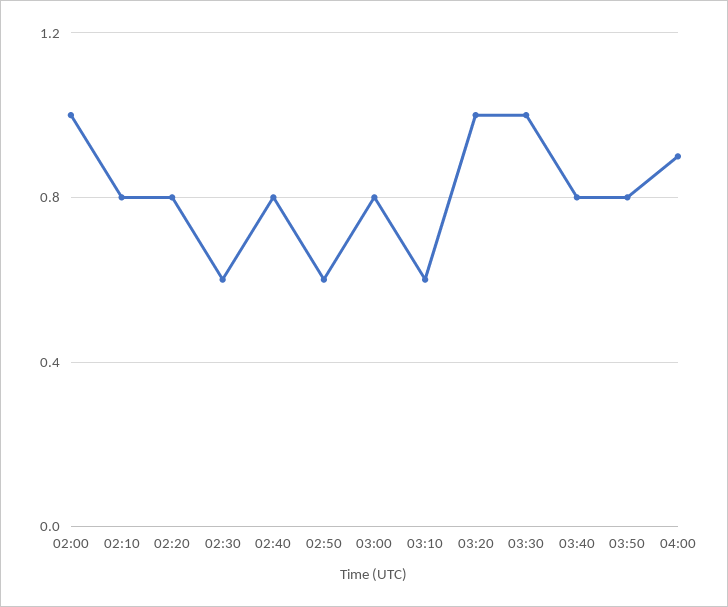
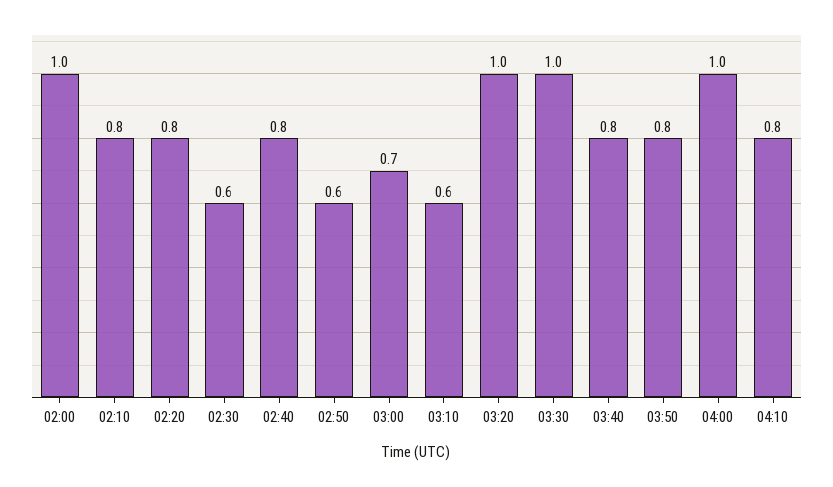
03:00: 0.8 -> 0.7
04:00: 0.9 -> 1
04:10: none -> 0.8

